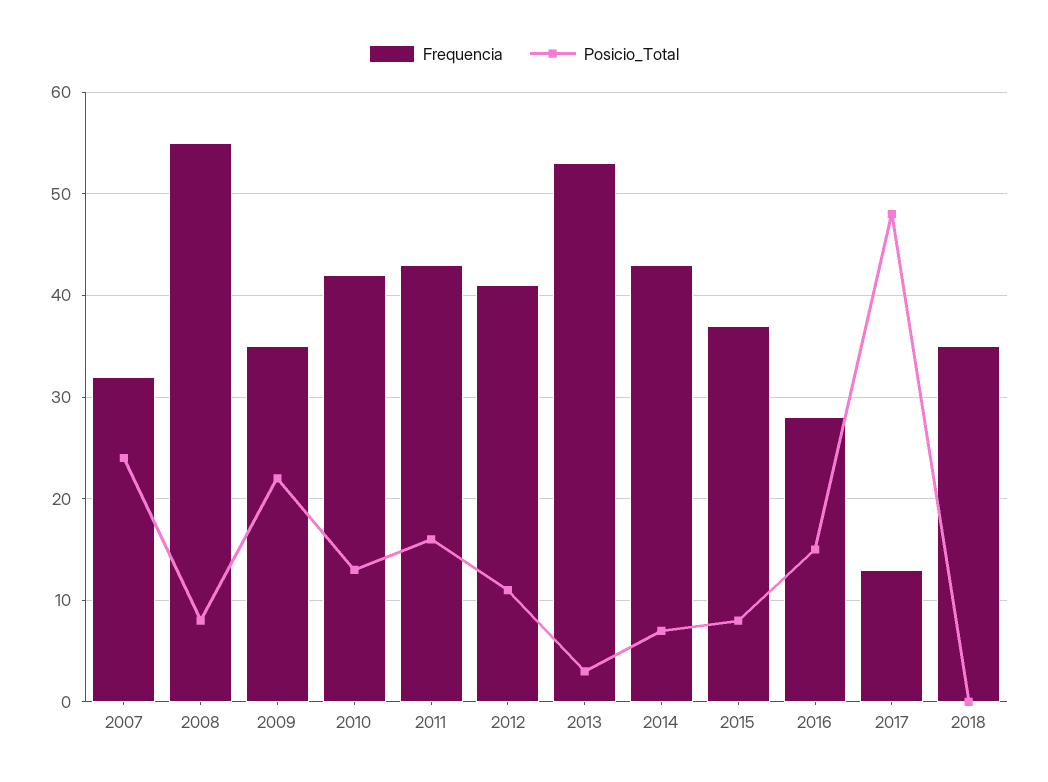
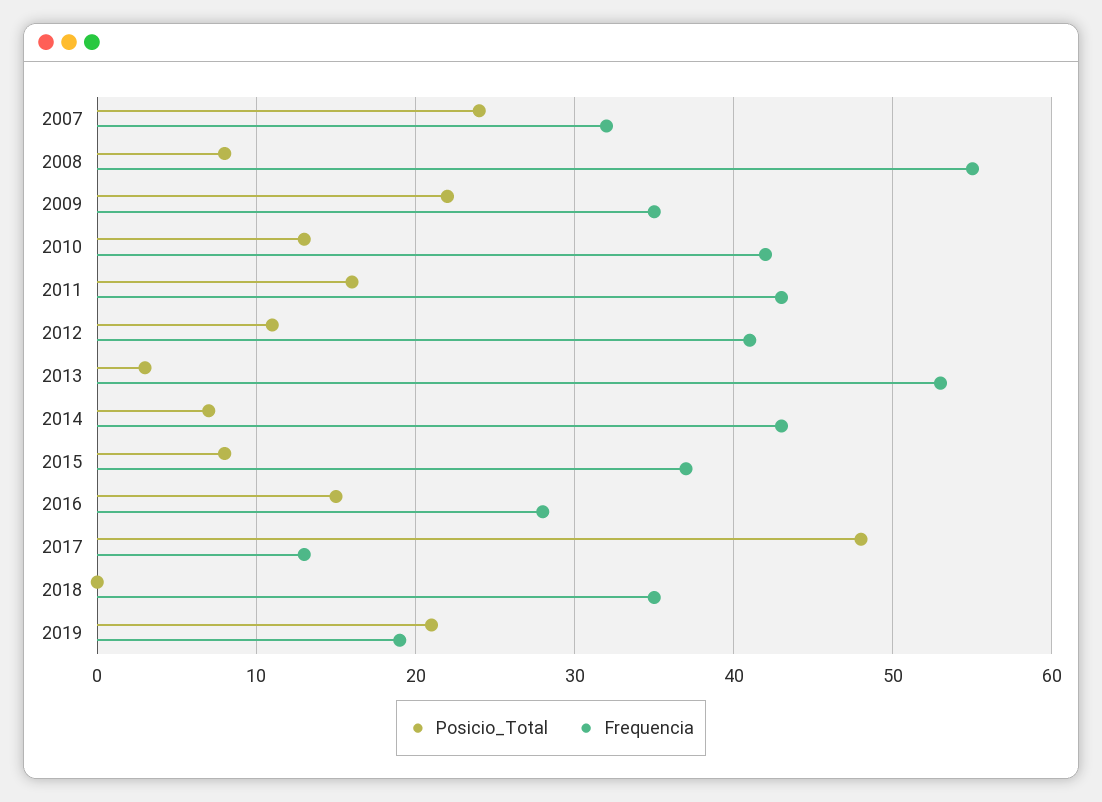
Posicio_Total, 2019: none -> 21
Frequencia, 2019: none -> 19

